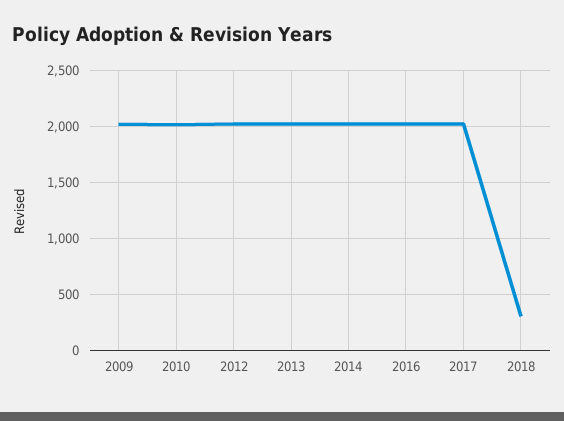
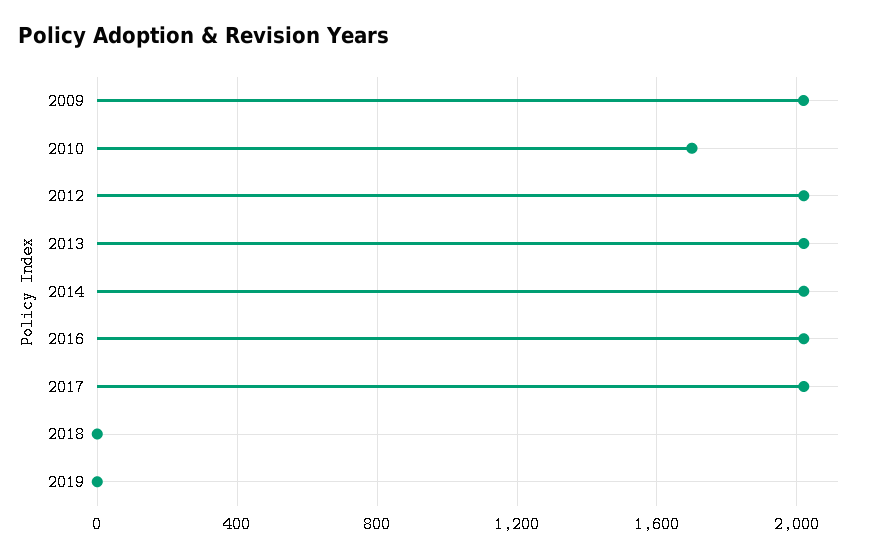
2010: 2000 -> 1700
2018: 300 -> 0
2019: none -> 0

